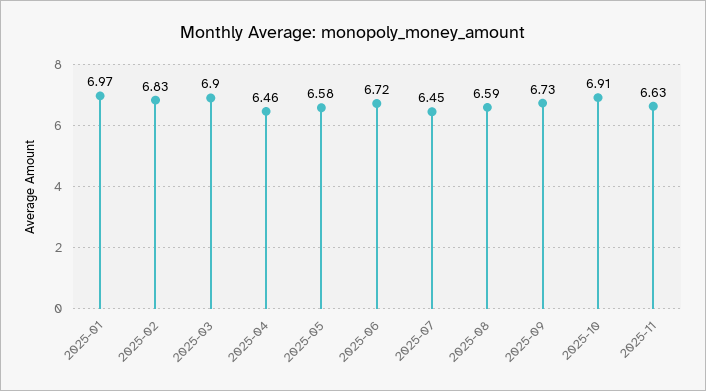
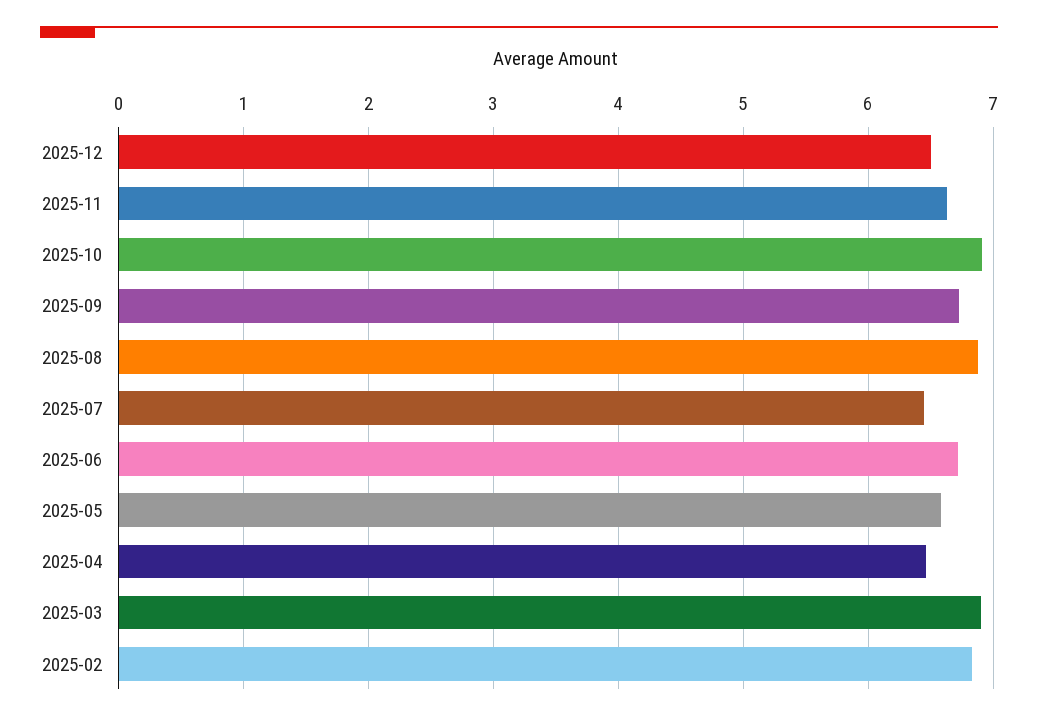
2025-01: 6.97 -> none
2025-08: 6.59 -> 6.9
2025-12: none -> 6.5

